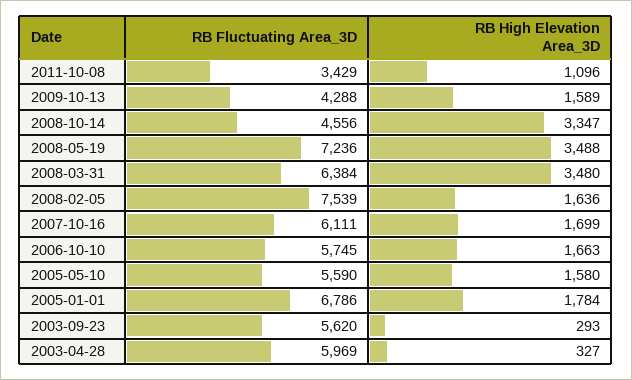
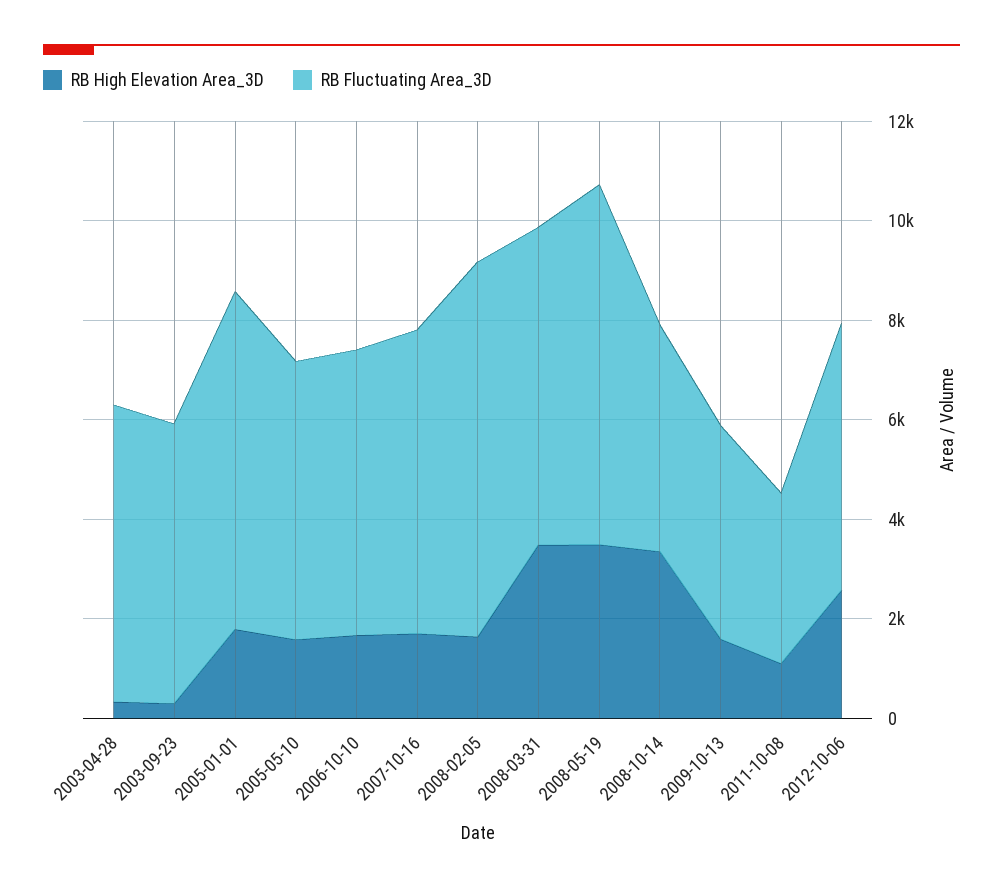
RB High Elevation Area_3D, 2012-10-06: none -> 2500
RB Fluctuating Area_3D, 2012-10-06: none -> 5500

